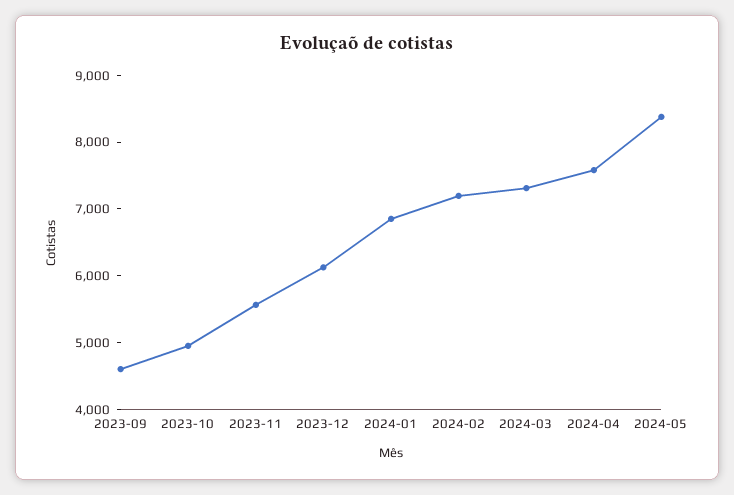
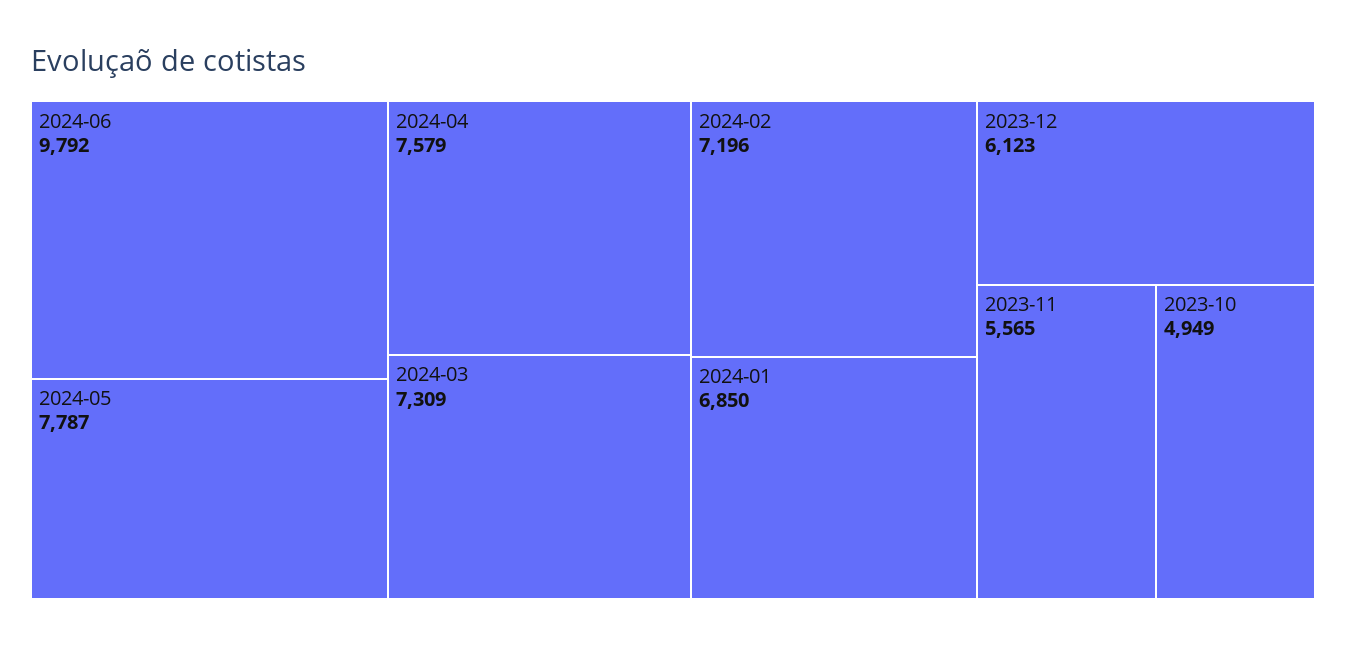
2023-09: 4600 -> none
2024-05: 8400 -> 7787
2024-06: none -> 9792

